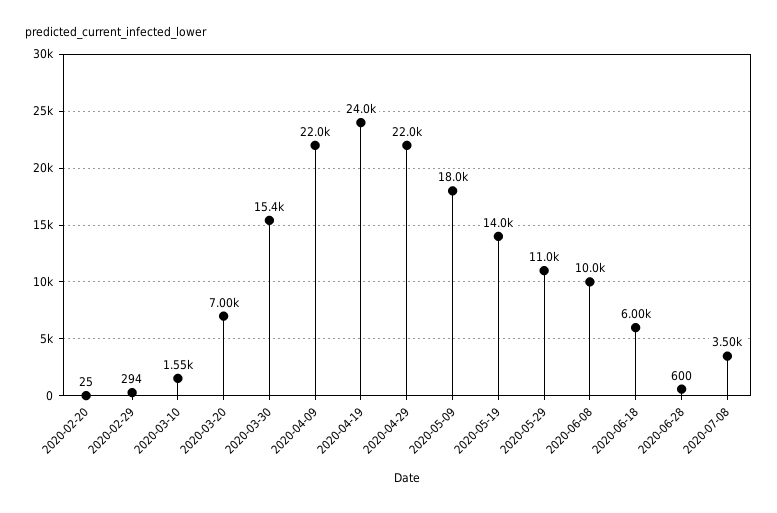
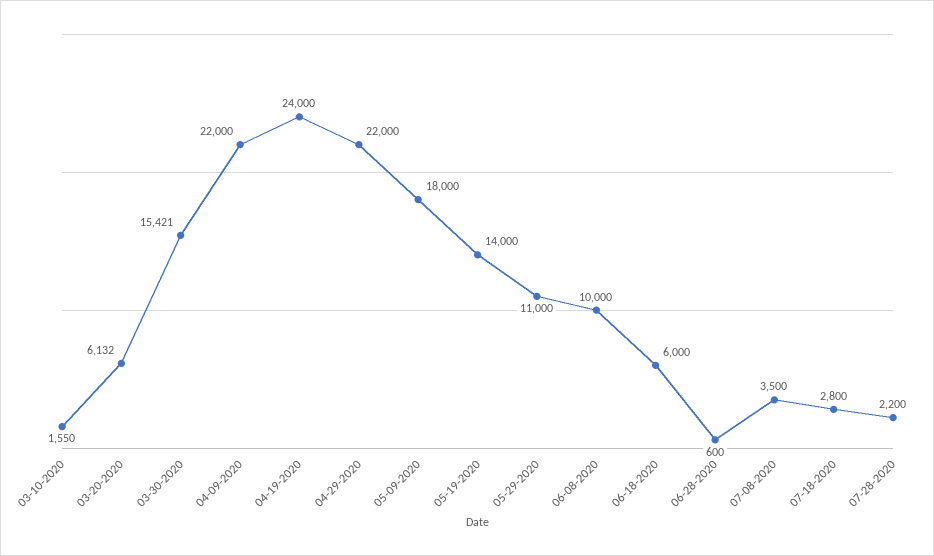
2020-02-20: 25 -> none
2020-02-29: 294 -> none
2020-03-20: 7000 -> 6132
07-18-2020: none -> 2800
07-28-2020: none -> 2200

